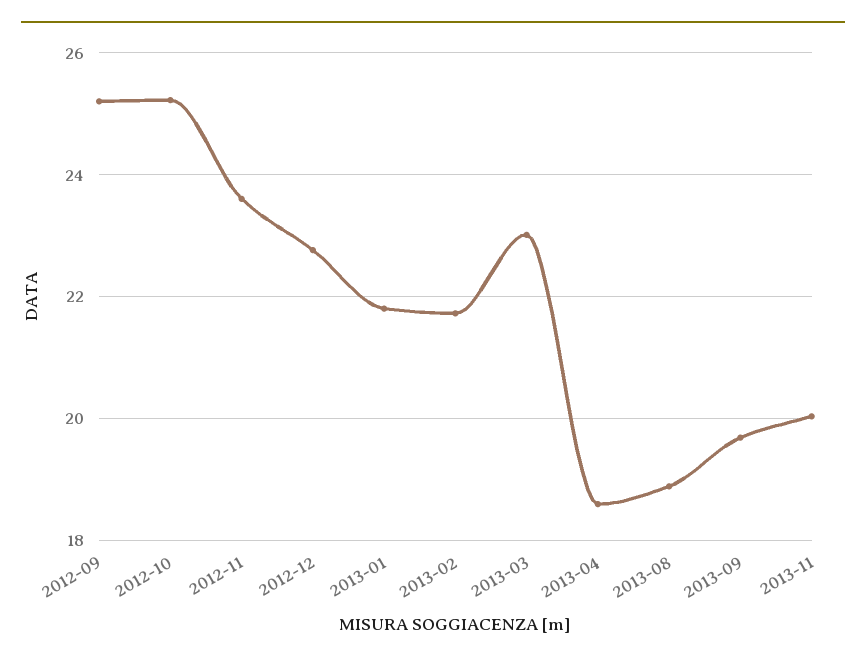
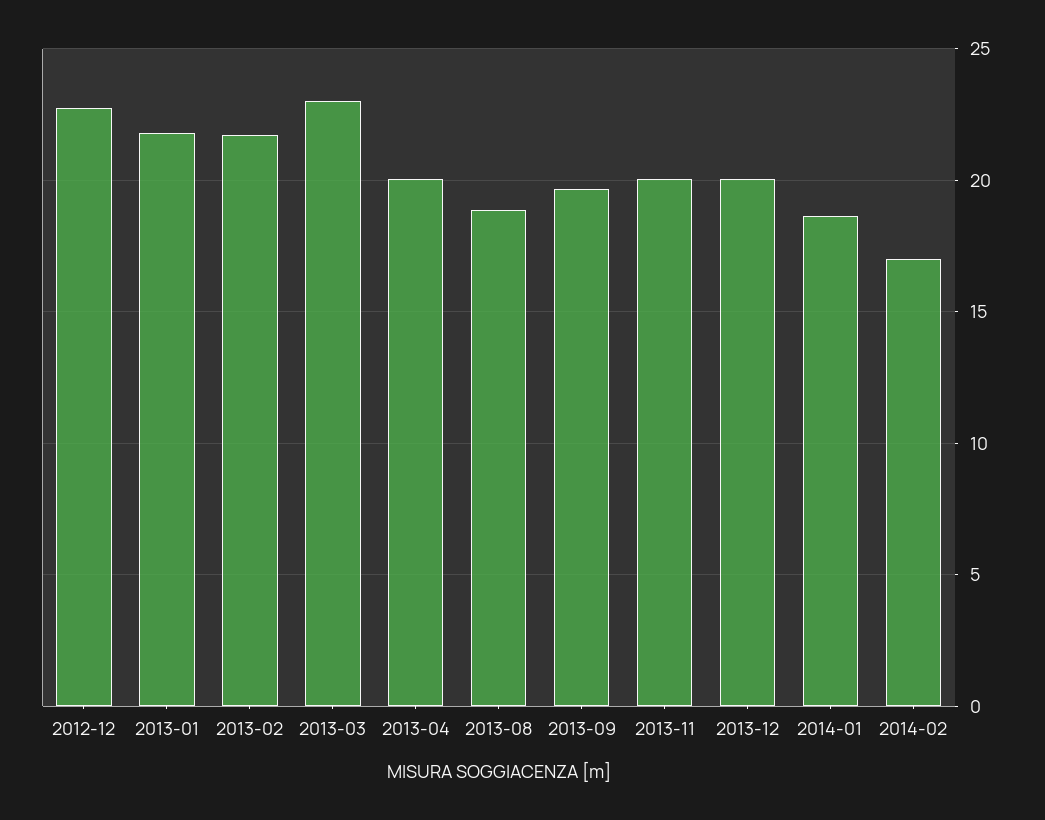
2012-09: 25.2 -> none
2012-10: 25.2 -> none
2012-11: 23.6 -> none
2013-04: 18.6 -> 20
2013-12: none -> 20
2014-01: none -> 18.5
2014-02: none -> 17

